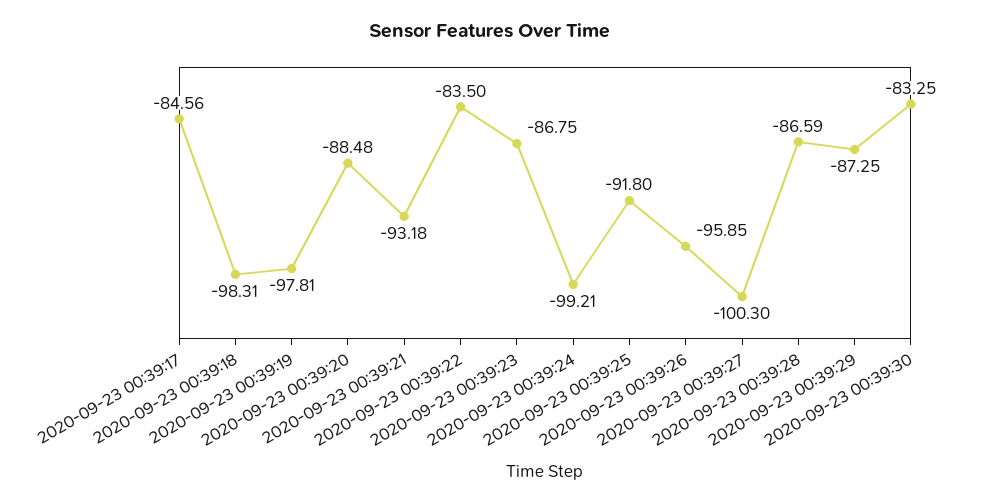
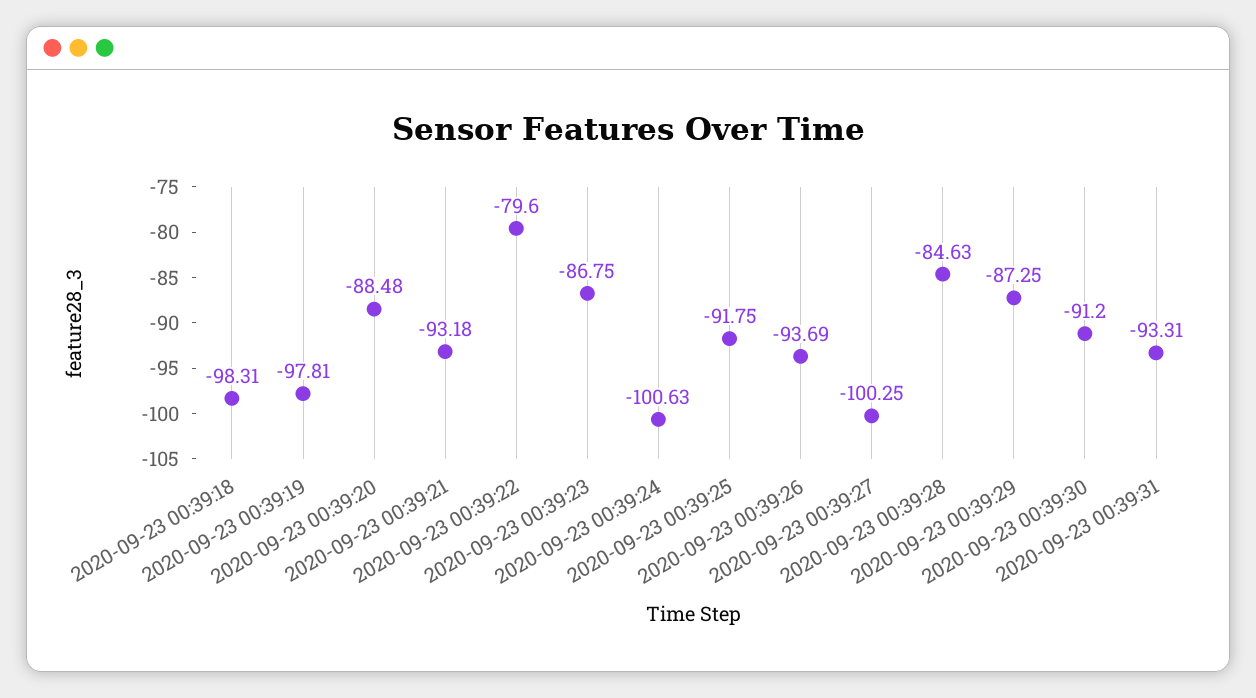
2020-09-23 00:39:17: -84.56 -> none
2020-09-23 00:39:22: -83.5 -> -79.6
2020-09-23 00:39:24: -99.21 -> -100.63
2020-09-23 00:39:25: -91.8 -> -91.75
2020-09-23 00:39:26: -95.85 -> -93.69
2020-09-23 00:39:27: -100.3 -> -100.25
2020-09-23 00:39:28: -86.59 -> -84.63
2020-09-23 00:39:30: -83.25 -> -91.2
2020-09-23 00:39:31: none -> -93.31

